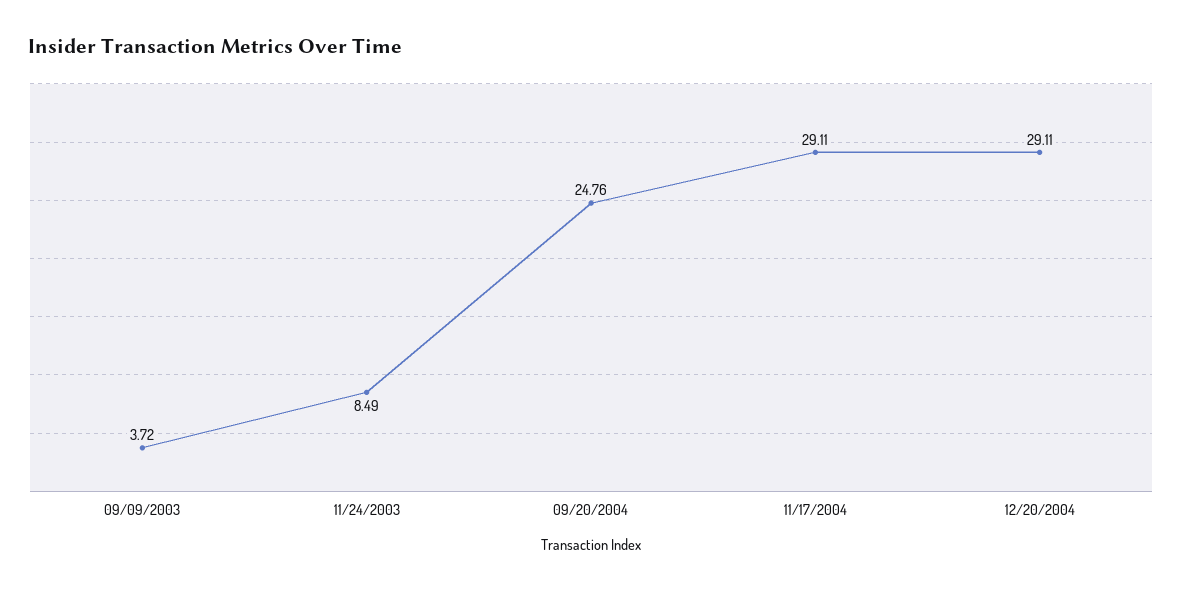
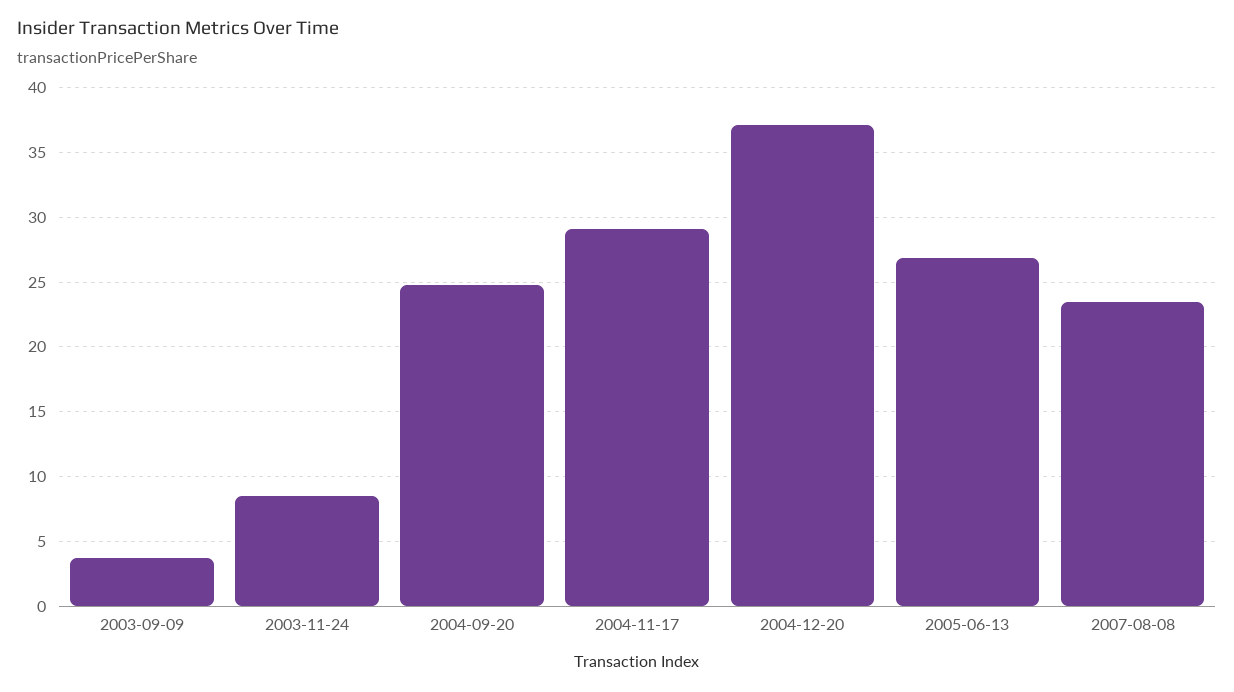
12/20/2004: 29.11 -> 37
2005-06-13: none -> 27
2007-08-08: none -> 23.5

